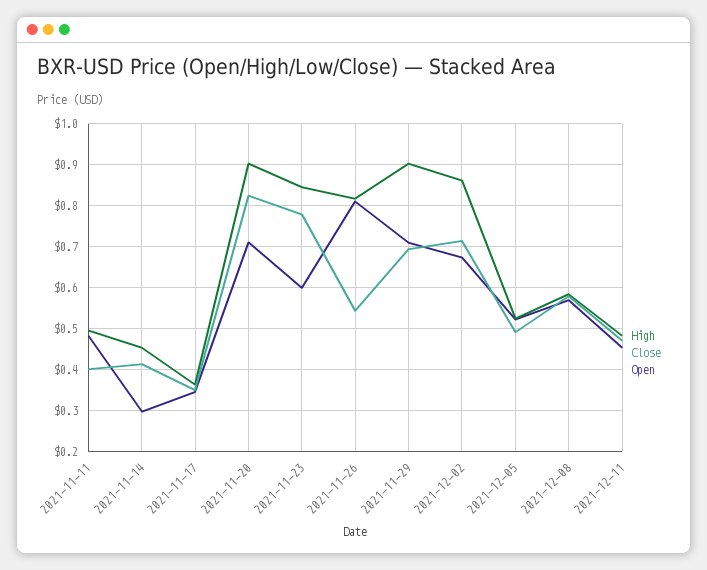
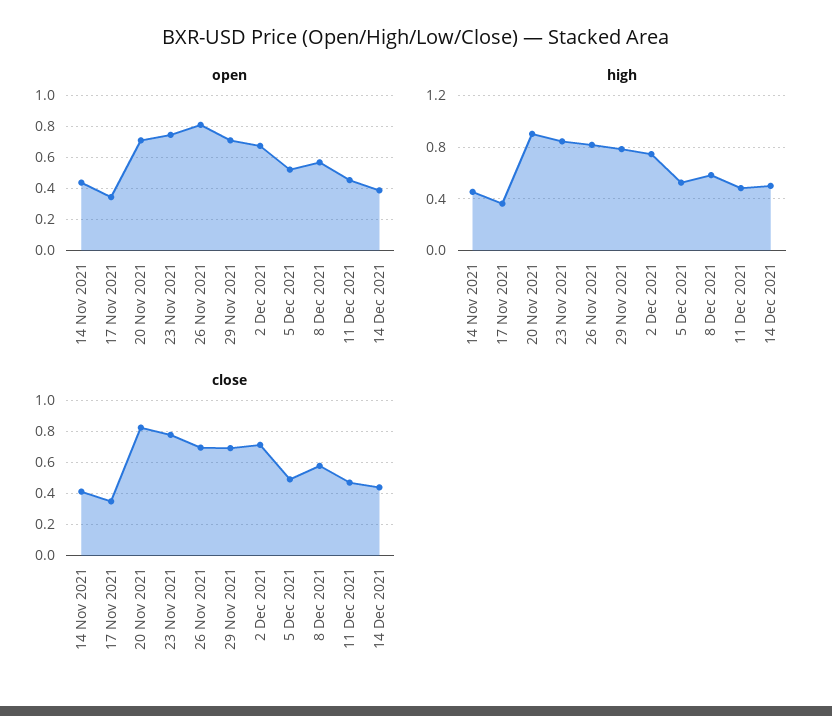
High, 2021-11-11: 0.5 -> none
Close, 2021-11-11: 0.4 -> none
Open, 2021-11-11: 0.48 -> none
Open, 2021-11-14: 0.3 -> 0.45
Open, 2021-11-23: 0.6 -> 0.75
Close, 2021-11-26: 0.54 -> 0.7
High, 2021-11-29: 0.9 -> 0.8
High, 2021-12-02: 0.86 -> 0.75
Open, 14 Dec 2021: none -> 0.4
High, 14 Dec 2021: none -> 0.5
Close, 14 Dec 2021: none -> 0.45

